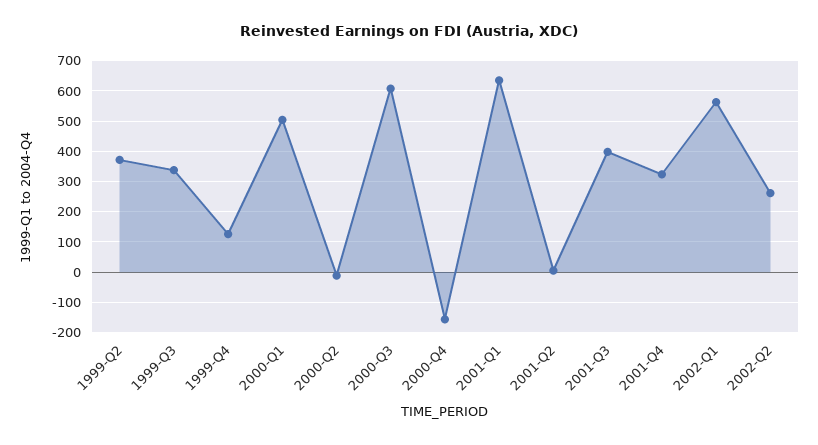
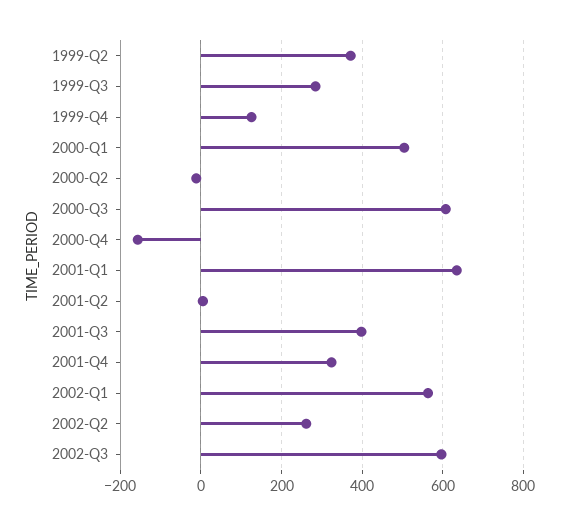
1999-Q3: 340 -> 280
2002-Q3: none -> 600

